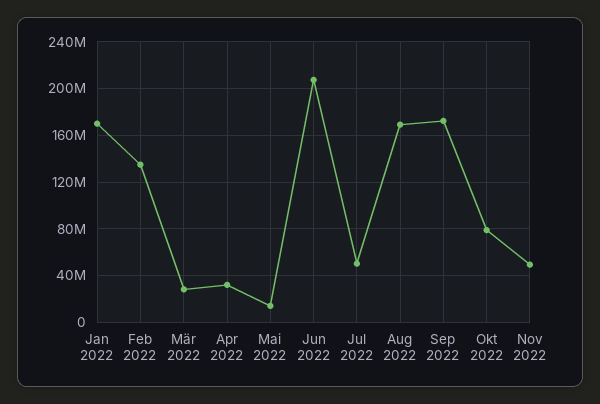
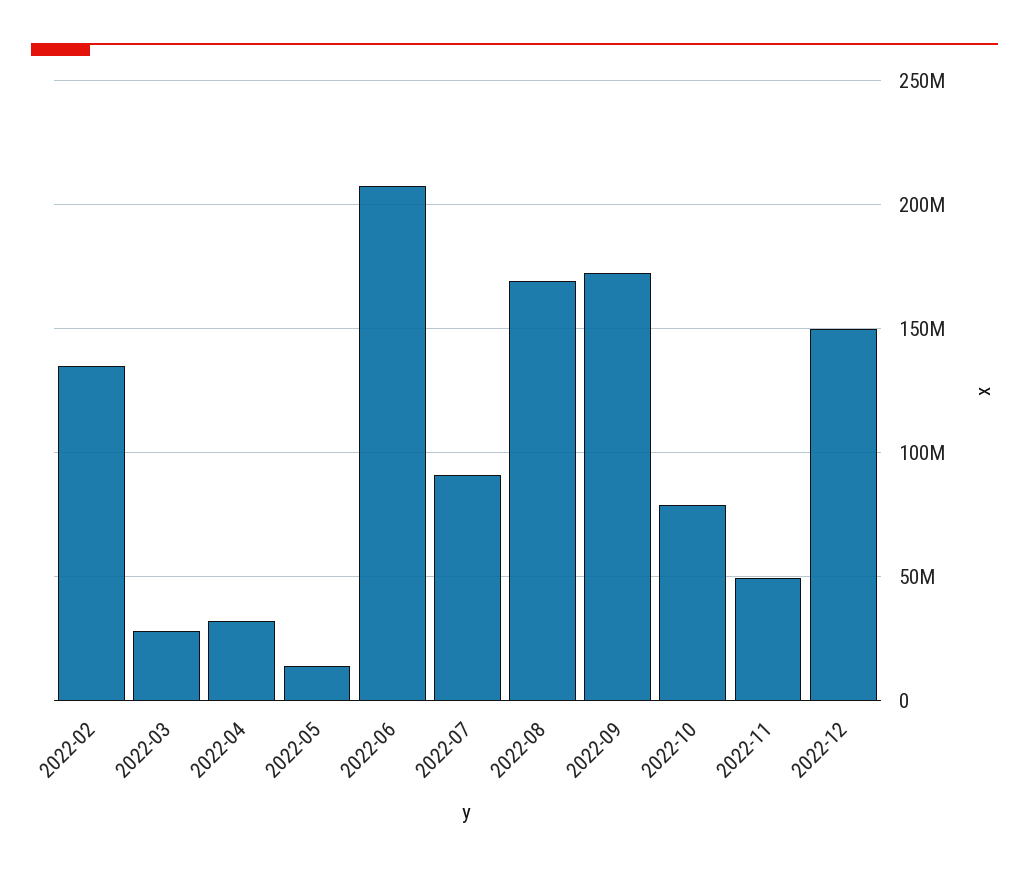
Jan 2022: 170000000 -> none
Jul 2022: 50000000 -> 90000000
2022-12: none -> 150000000

